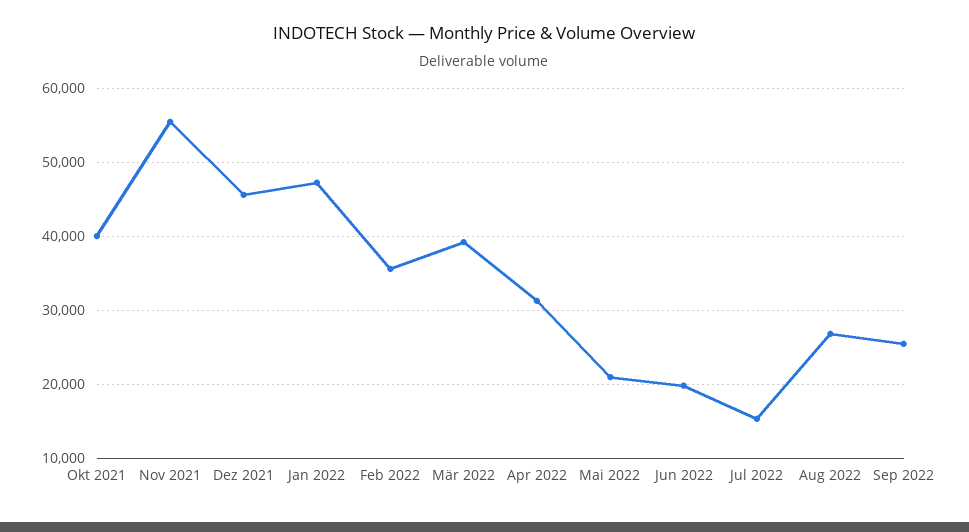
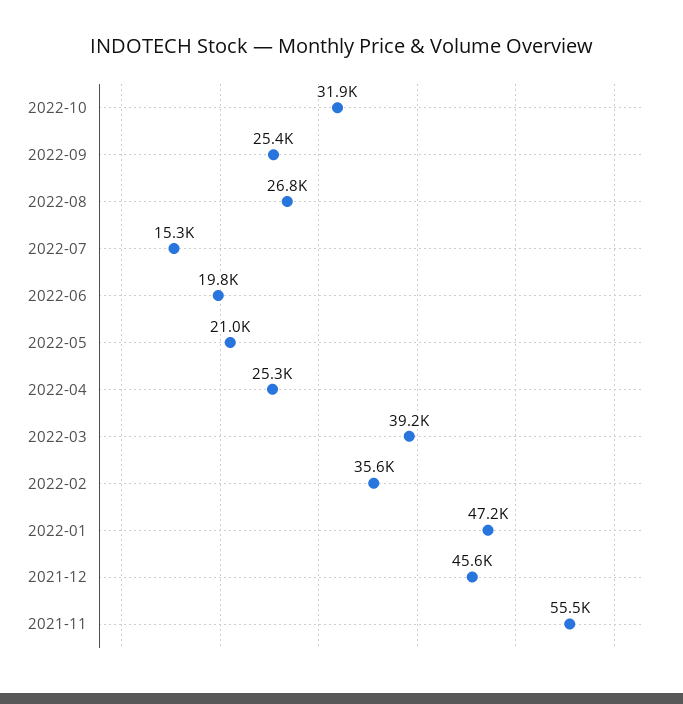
Okt 2021: 40000 -> none
Apr 2022: 31000 -> 25300
2022-10: none -> 31900

